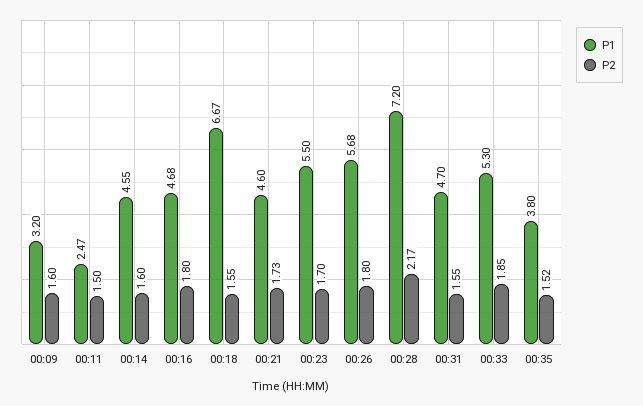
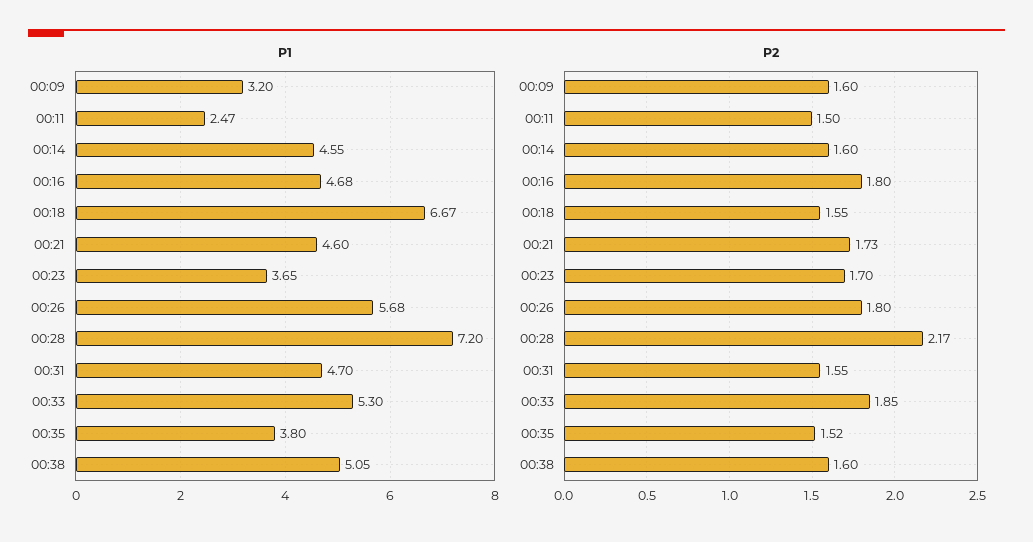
P1, 00:23: 5.5 -> 3.65
P1, 00:38: none -> 5.05
P2, 00:38: none -> 1.6

